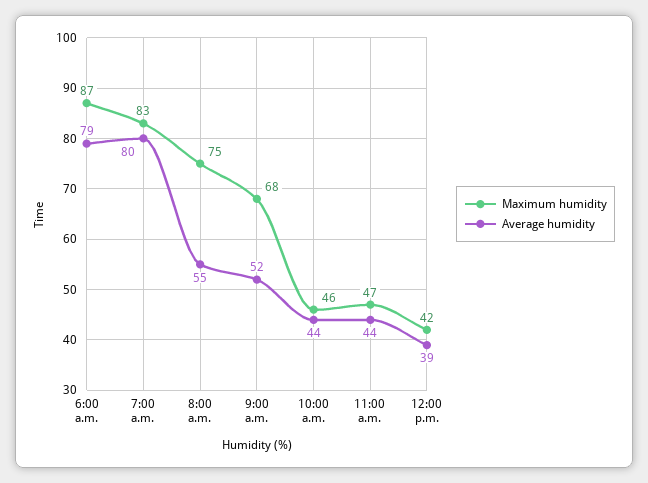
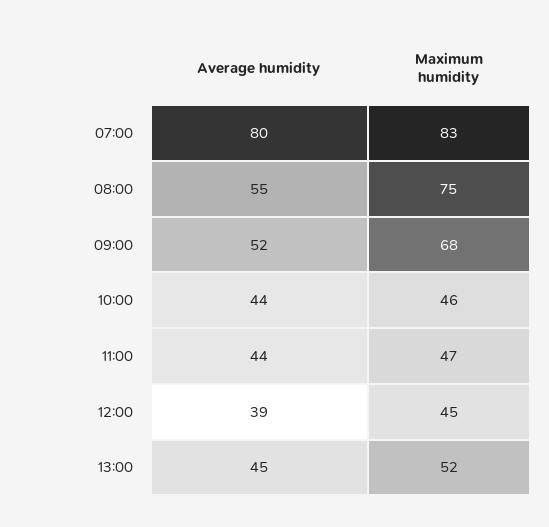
Maximum humidity, 6:00 a.m.: 87 -> none
Average humidity, 6:00 a.m.: 79 -> none
Maximum humidity, 12:00 p.m.: 42 -> 45
Average humidity, 13:00: none -> 45
Maximum humidity, 13:00: none -> 52

